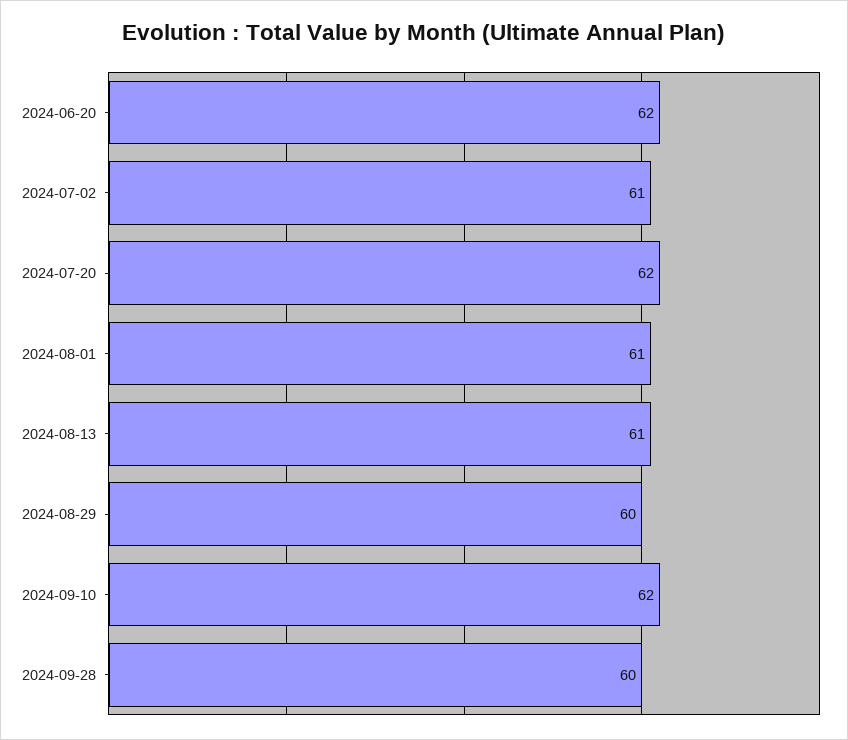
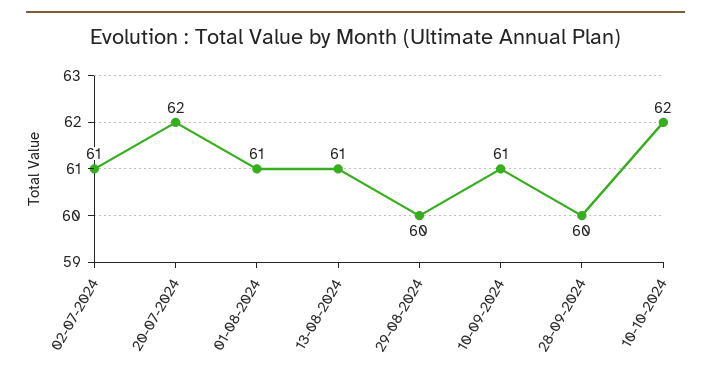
2024-06-20: 62 -> none
2024-09-10: 62 -> 61
10-10-2024: none -> 62

